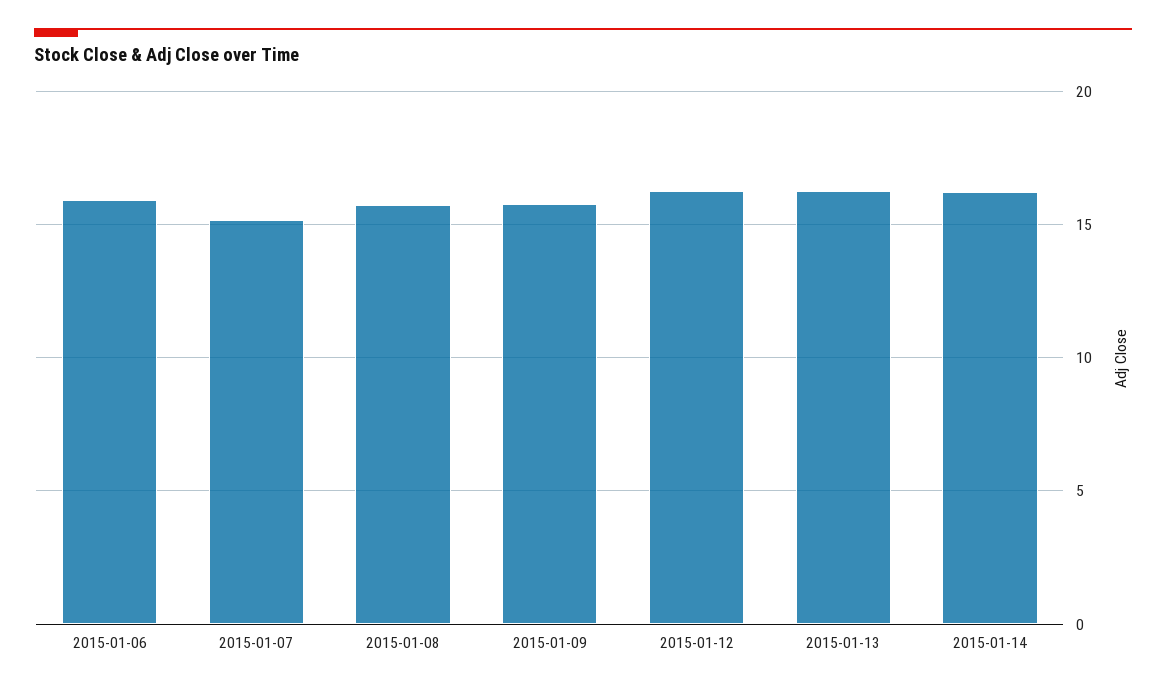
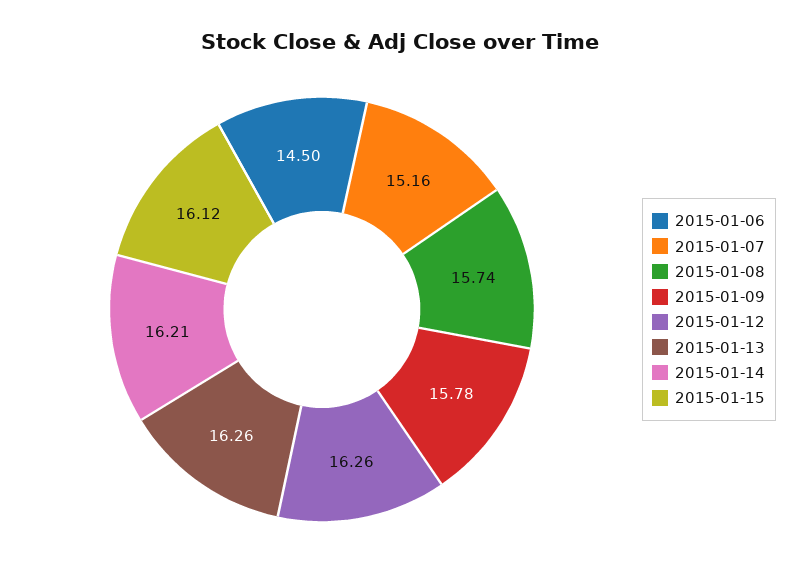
2015-01-06: 16 -> 14.5
2015-01-15: none -> 16.12

